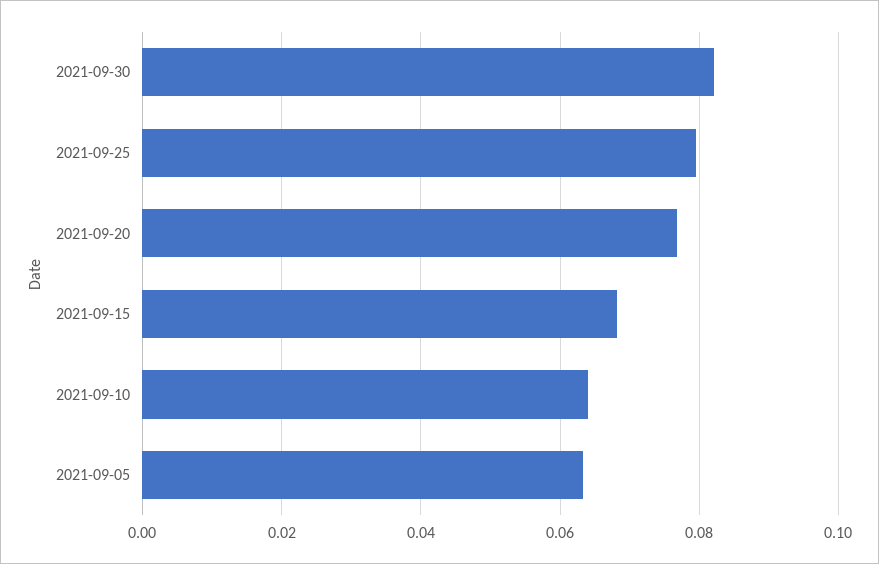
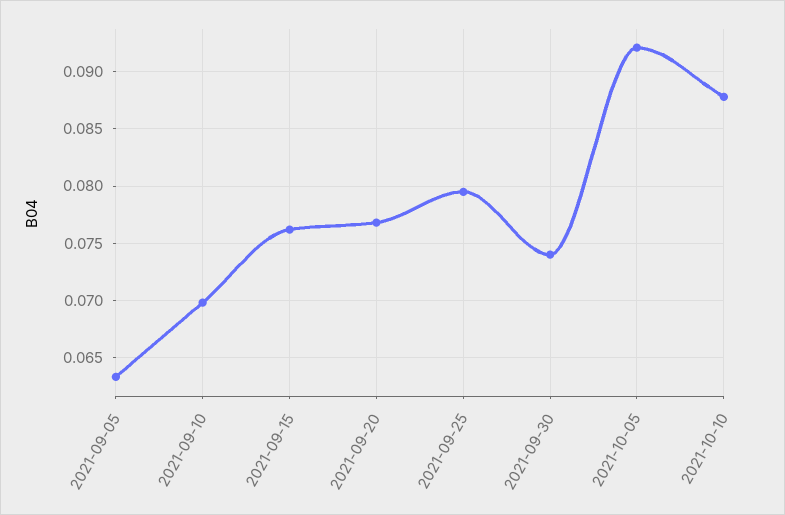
2021-09-30: 0.082 -> 0.074
2021-09-15: 0.068 -> 0.076
2021-09-10: 0.064 -> 0.07
2021-10-05: none -> 0.092
2021-10-10: none -> 0.088

